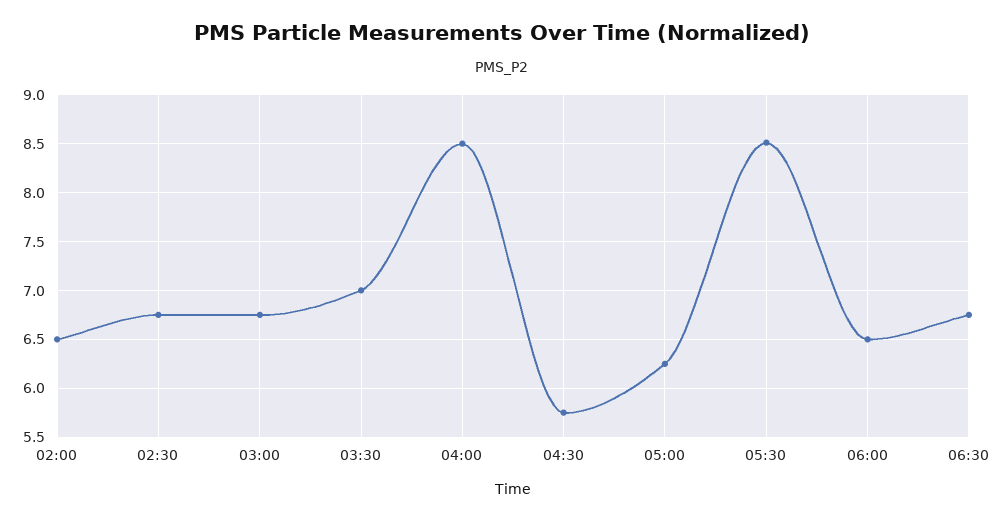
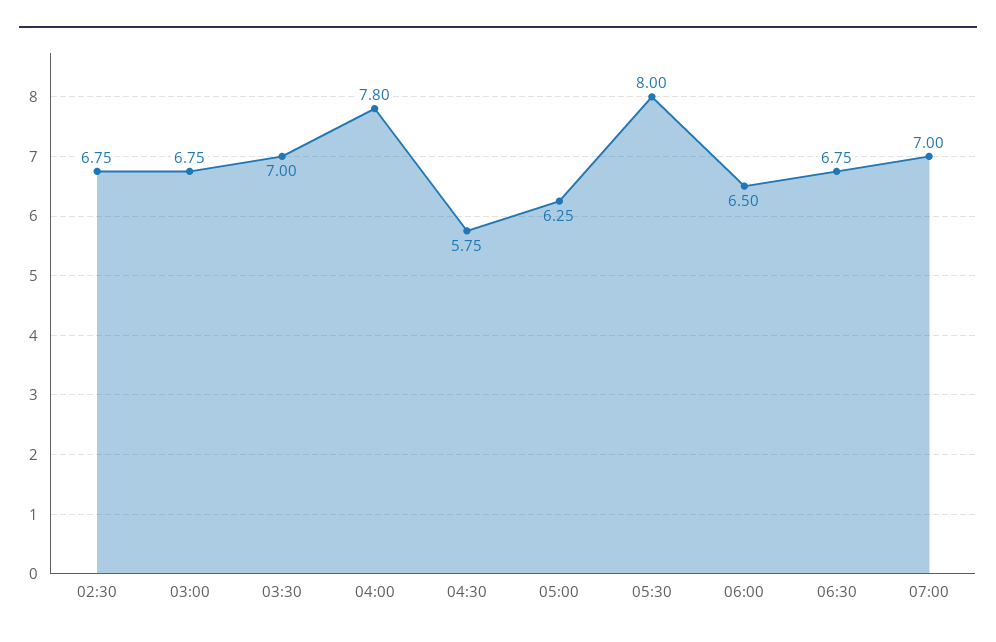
02:00: 6.5 -> none
04:00: 8.5 -> 7.8
05:30: 8.5 -> 8
07:00: none -> 7

